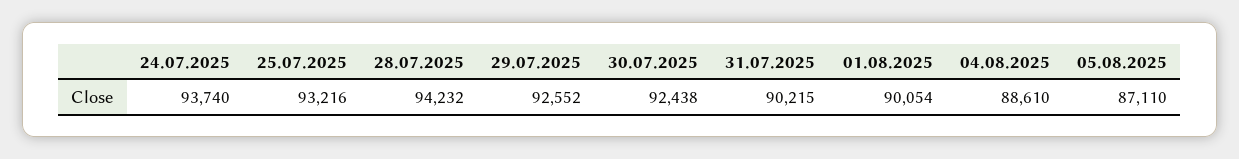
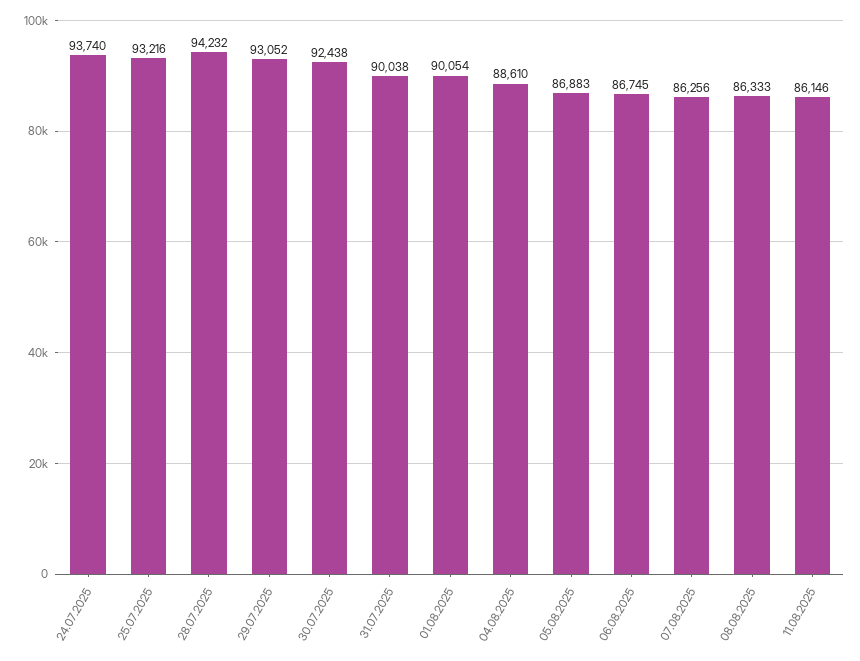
29.07.2025: 92552 -> 93052
31.07.2025: 90215 -> 90038
05.08.2025: 87110 -> 86883
06.08.2025: none -> 86745
07.08.2025: none -> 86256
08.08.2025: none -> 86333
11.08.2025: none -> 86146

